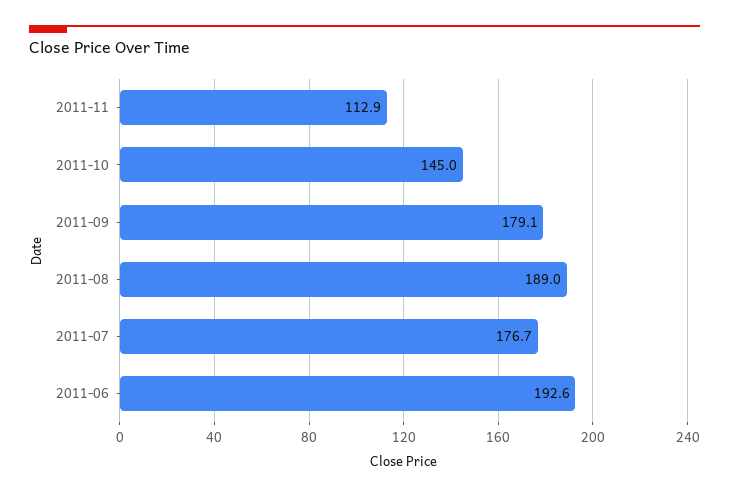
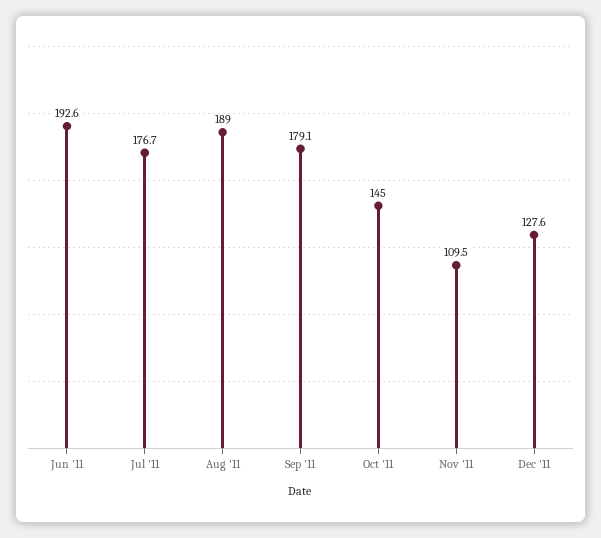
2011-11: 112.9 -> 109.5
Dec '11: none -> 127.6

